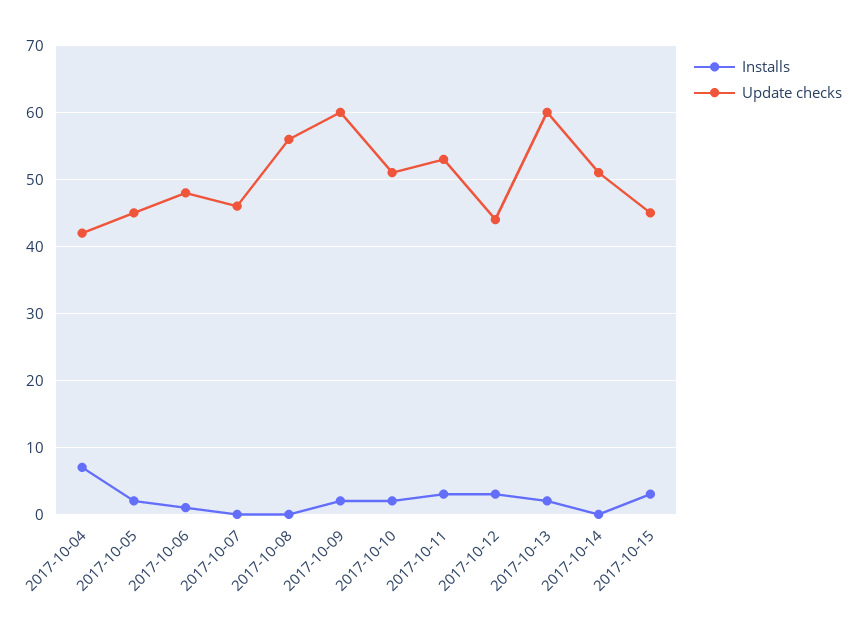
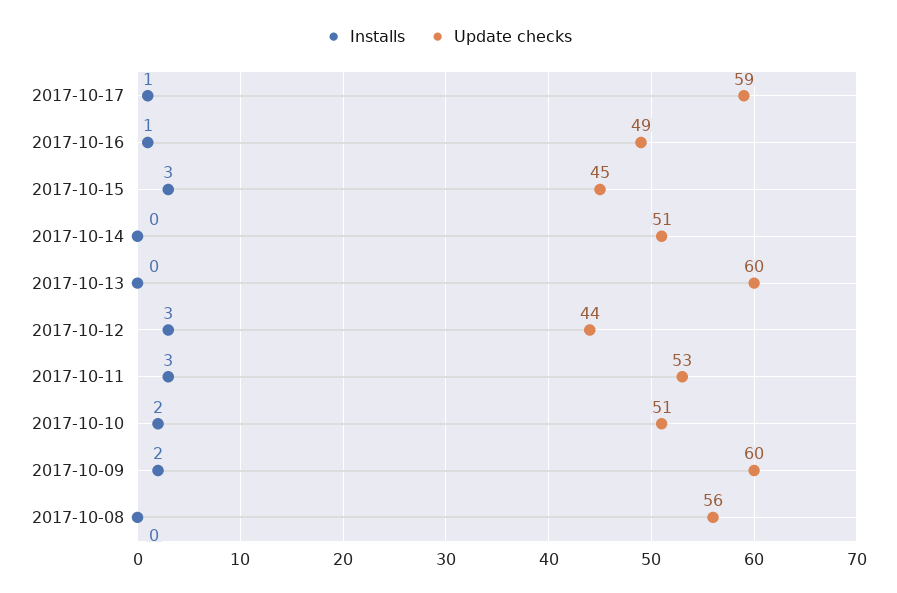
Installs, 2017-10-04: 7 -> none
Update checks, 2017-10-04: 42 -> none
Installs, 2017-10-05: 2 -> none
Update checks, 2017-10-05: 45 -> none
Installs, 2017-10-06: 1 -> none
Update checks, 2017-10-06: 48 -> none
Installs, 2017-10-07: 0 -> none
Update checks, 2017-10-07: 46 -> none
Installs, 2017-10-13: 2 -> 0
Installs, 2017-10-17: none -> 1
Update checks, 2017-10-17: none -> 59
Installs, 2017-10-16: none -> 1
Update checks, 2017-10-16: none -> 49

